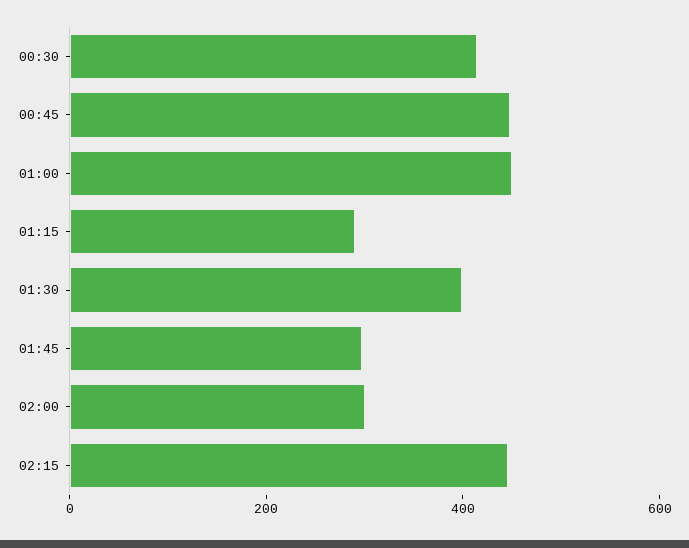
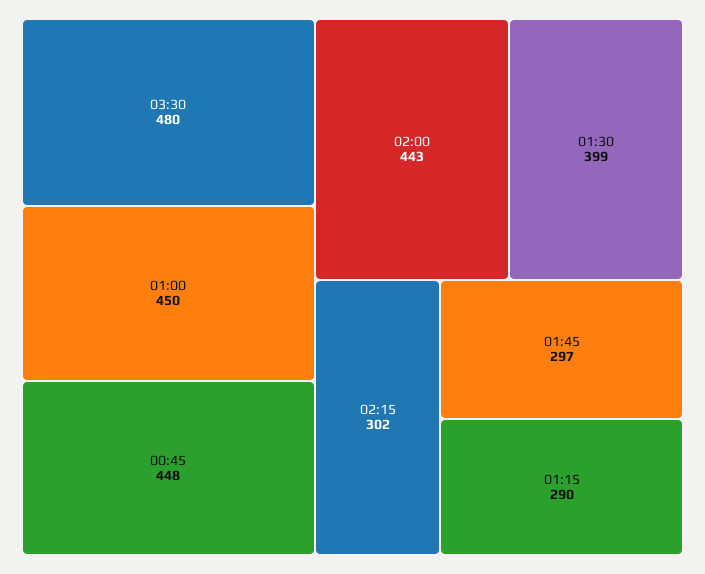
00:30: 400 -> none
02:00: 300 -> 443
02:15: 450 -> 302
03:30: none -> 480

